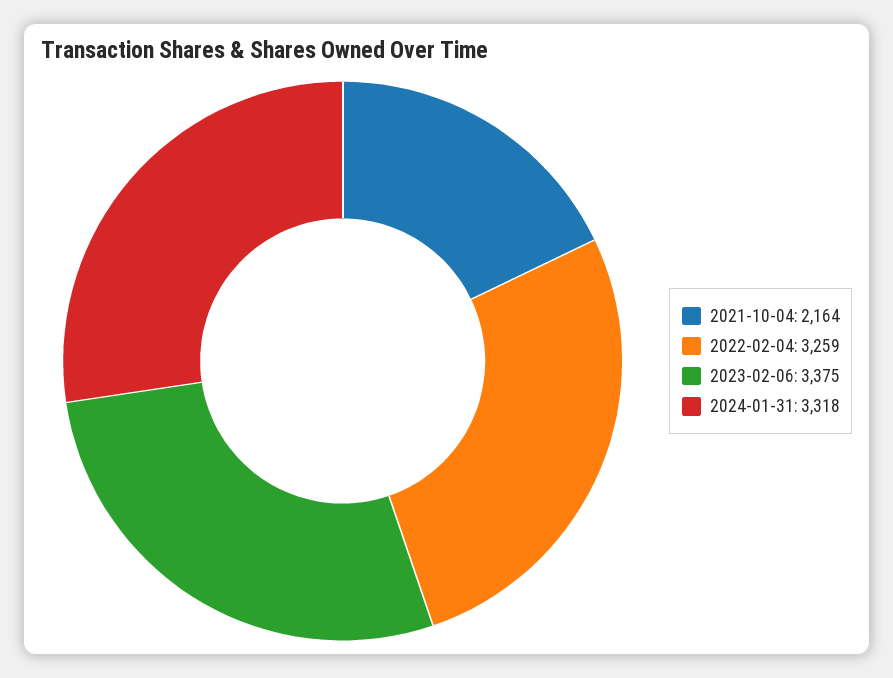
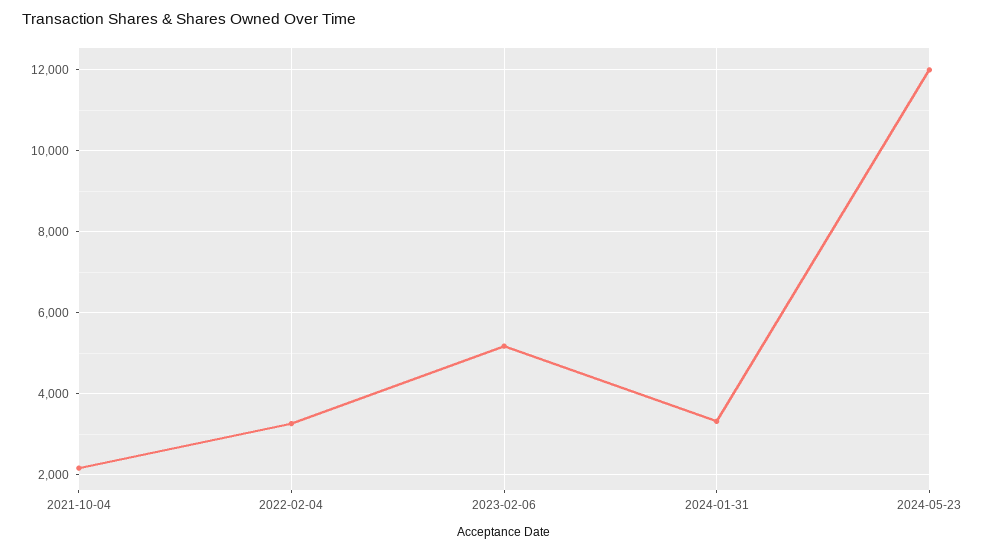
2023-02-06: 3375 -> 5200
2024-05-23: none -> 12000

